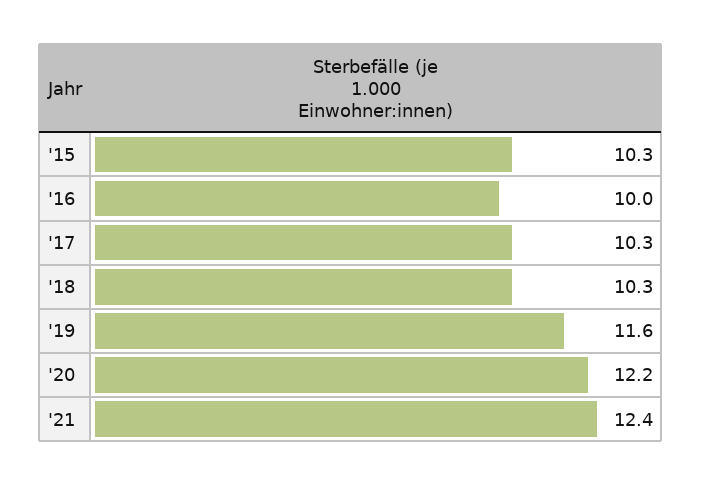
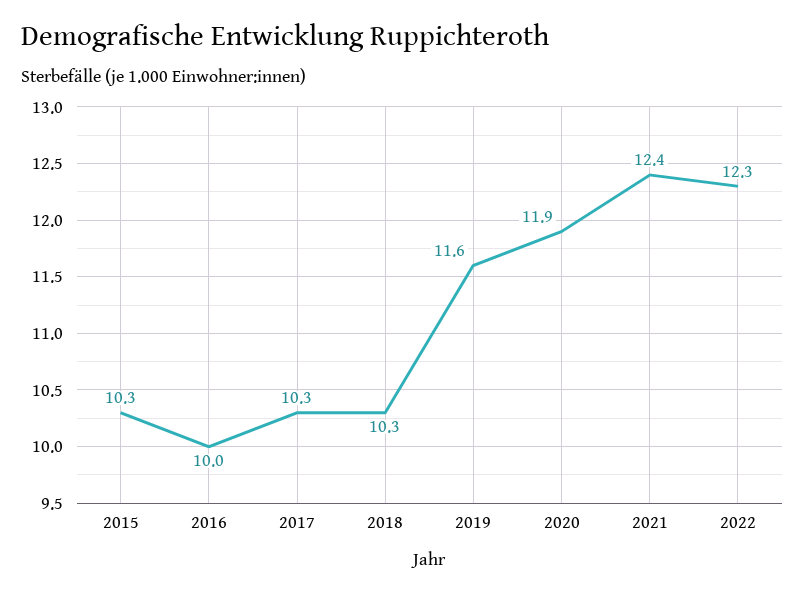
'20: 12.2 -> 11.9
2022: none -> 12.3

